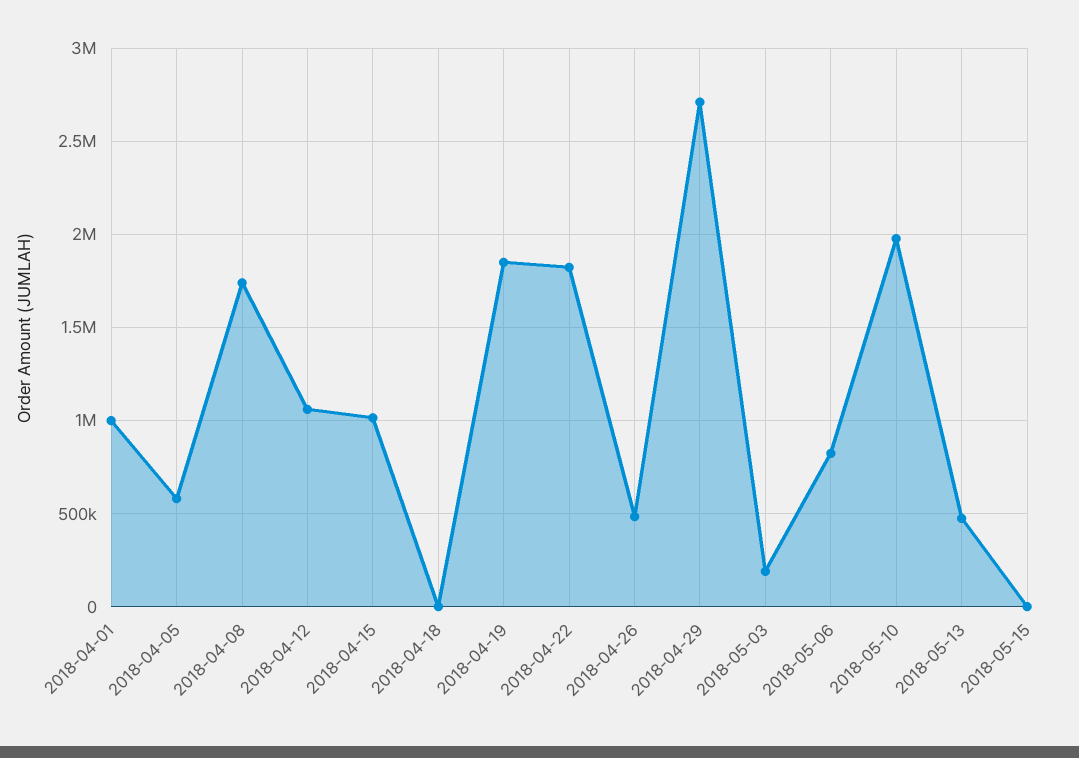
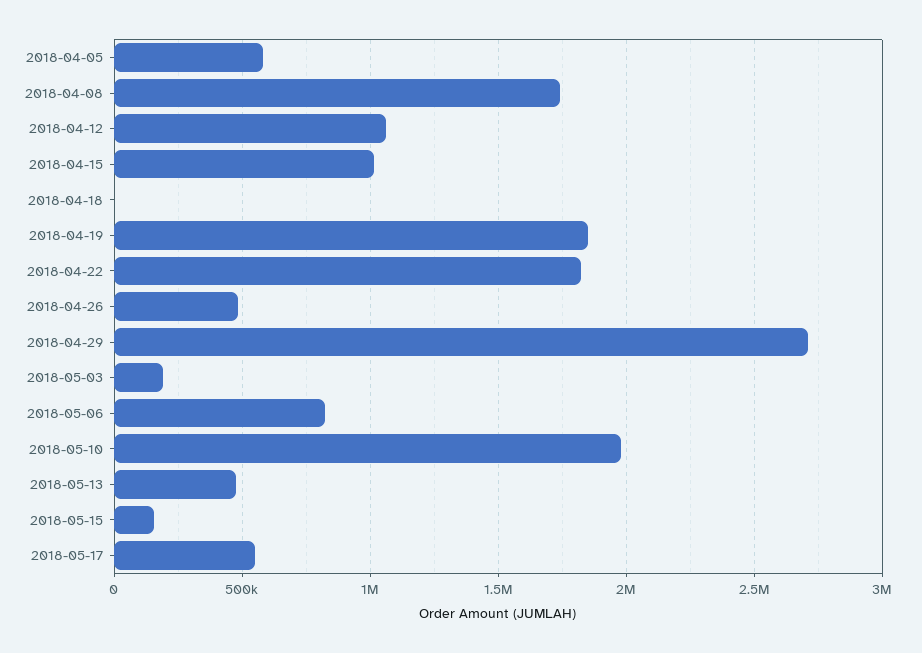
2018-04-01: 1000000 -> none
2018-05-15: 0 -> 150000
2018-05-17: none -> 550000

